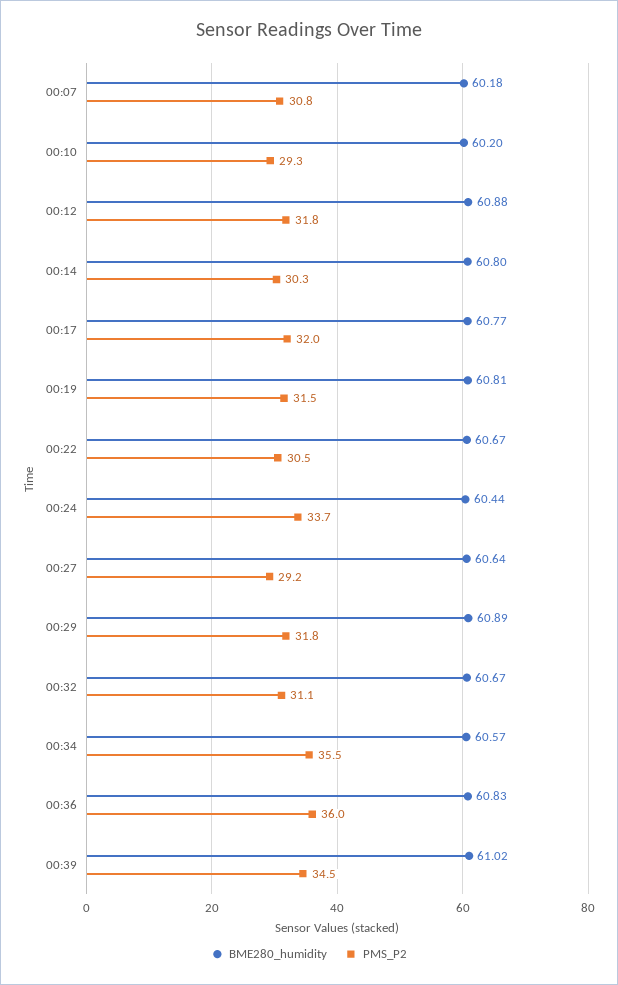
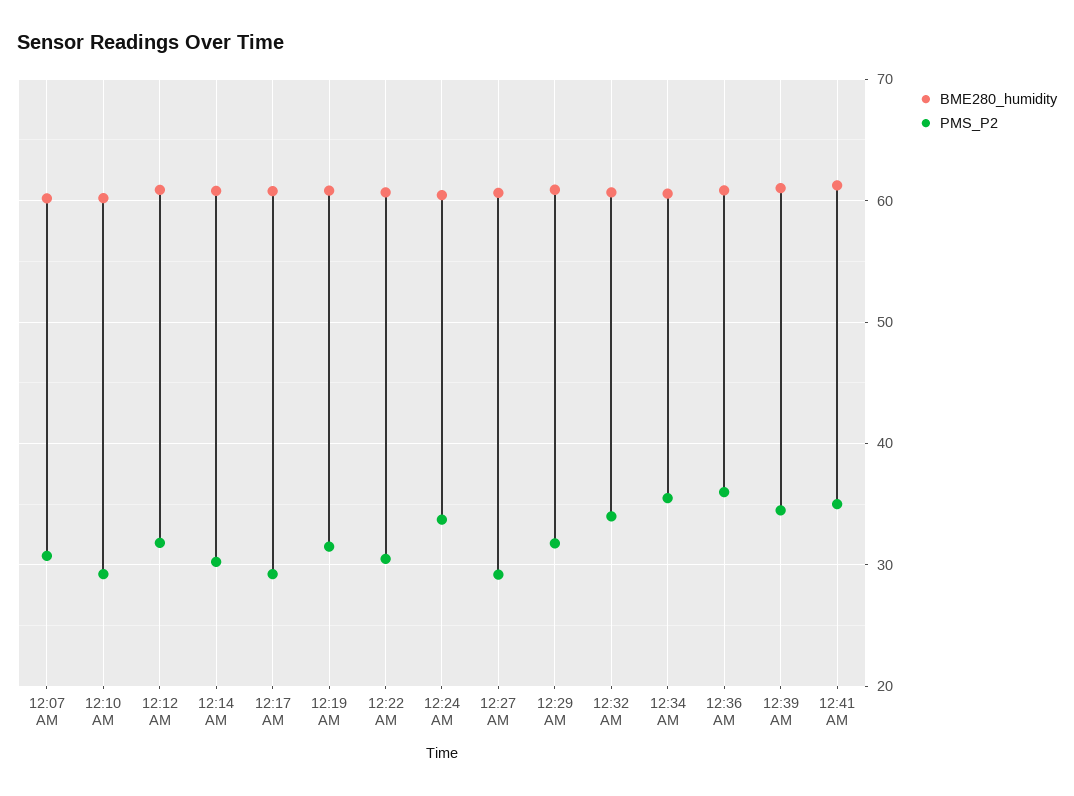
PMS_P2, 00:17: 32 -> 29
PMS_P2, 00:32: 31.1 -> 34
BME280_humidity, 12:41 AM: none -> 61
PMS_P2, 12:41 AM: none -> 35

